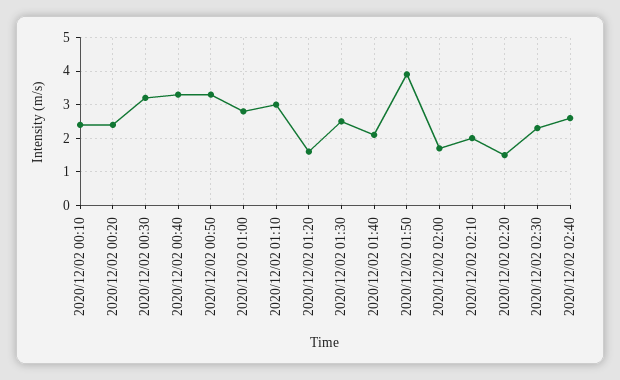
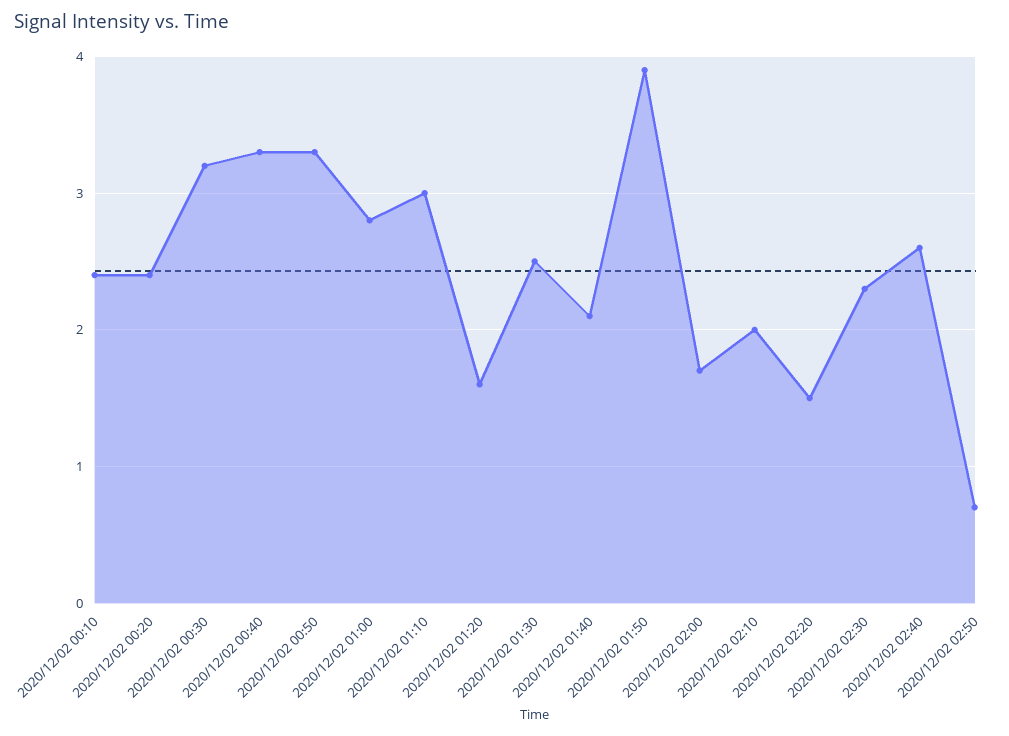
2020/12/02 02:50: none -> 0.7

